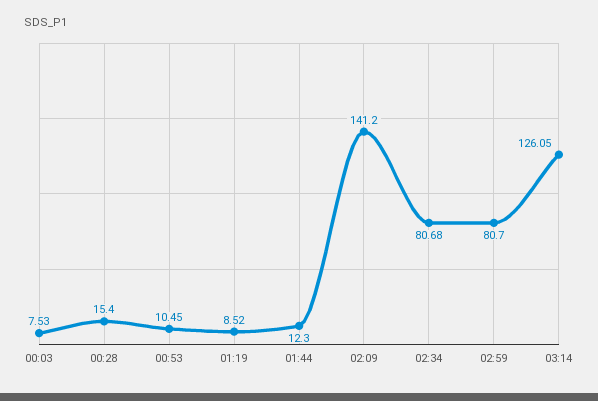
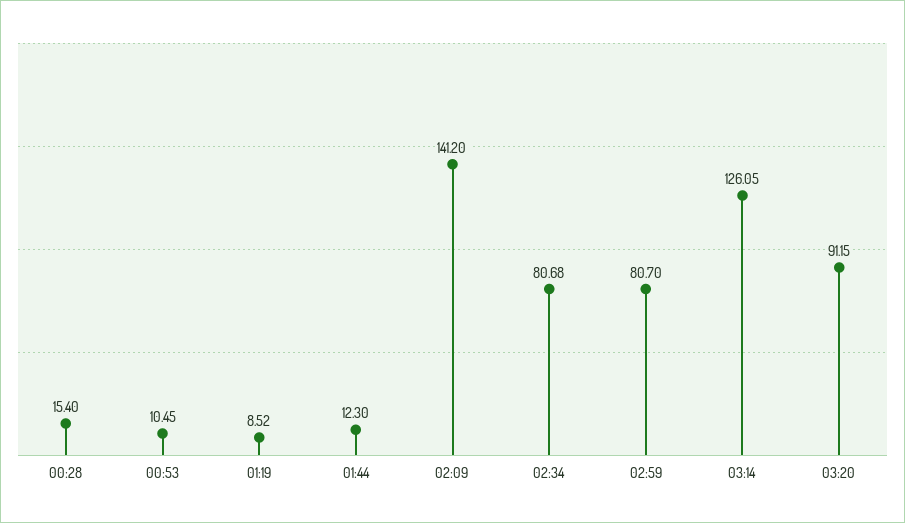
00:03: 7.53 -> none
03:20: none -> 91.15

